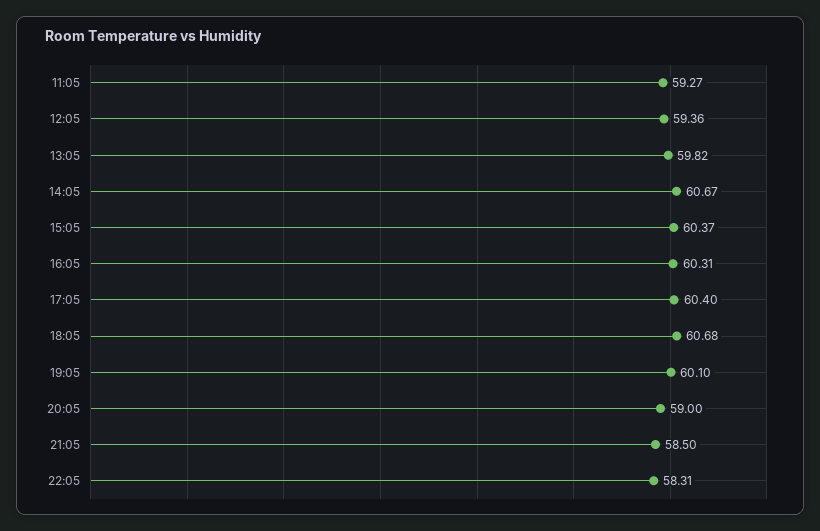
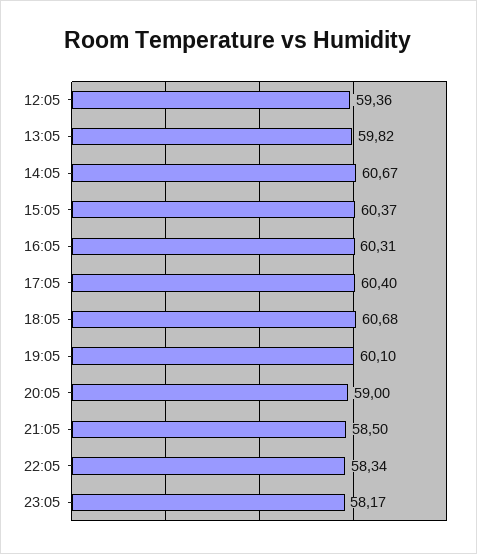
11:05: 59.27 -> none
22:05: 58.31 -> 58.34
23:05: none -> 58.17

